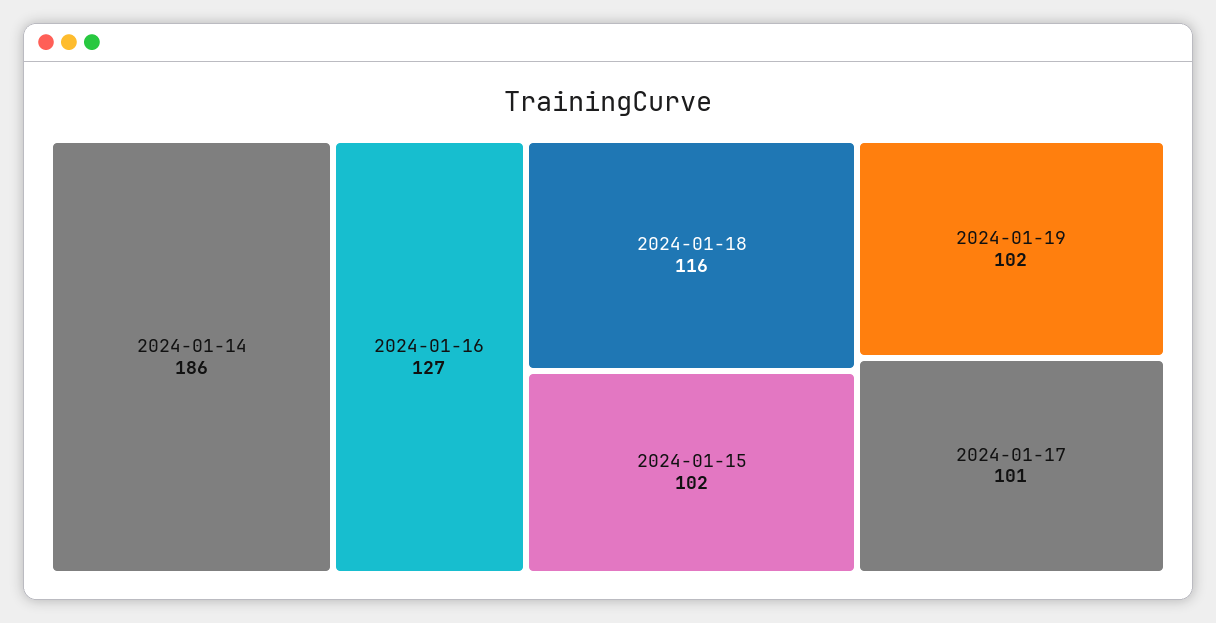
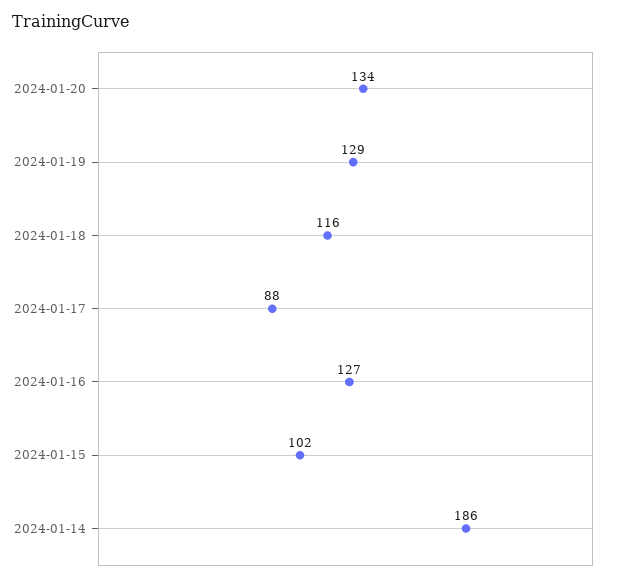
2024-01-19: 102 -> 129
2024-01-17: 101 -> 88
2024-01-20: none -> 134

